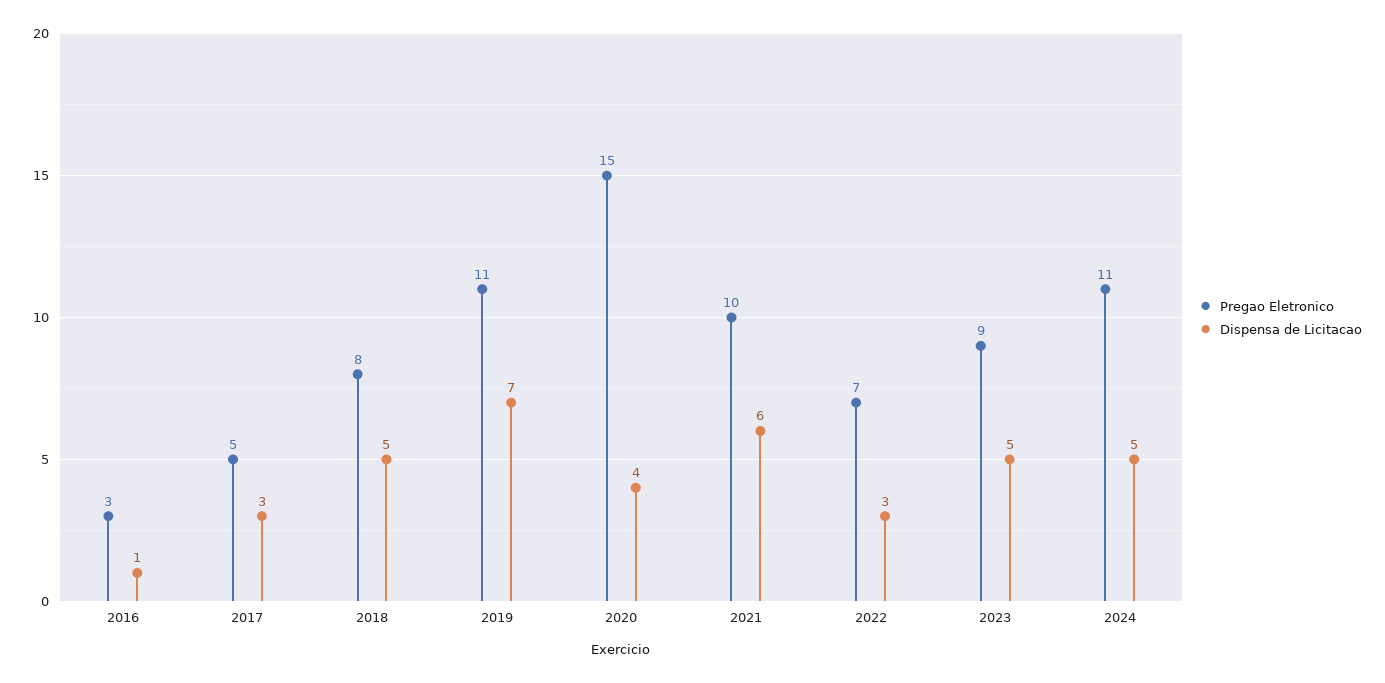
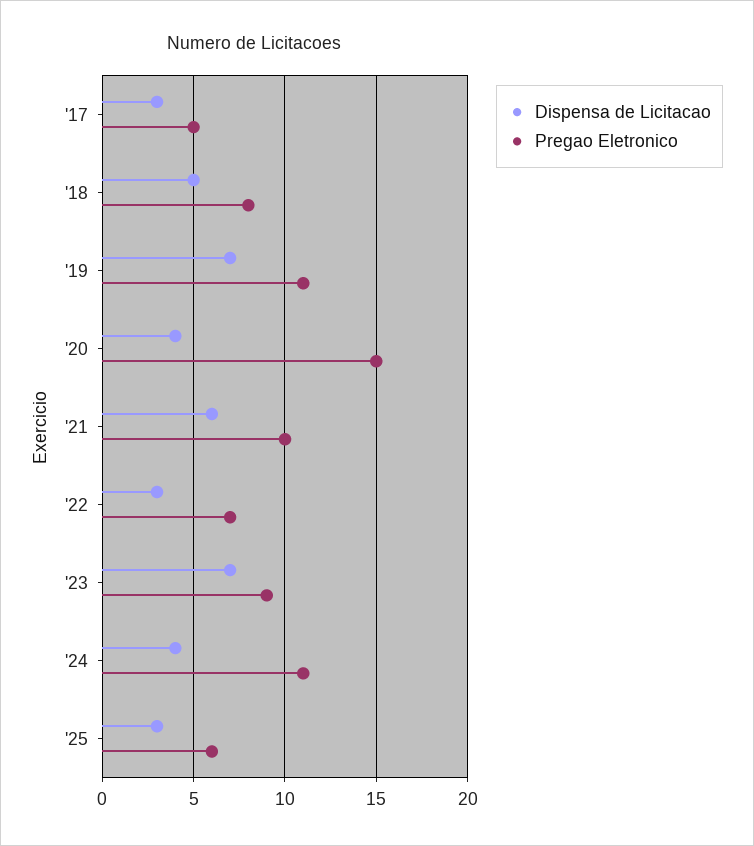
Pregao Eletronico, 2016: 3 -> none
Dispensa de Licitacao, 2016: 1 -> none
Dispensa de Licitacao, 2023: 5 -> 7
Dispensa de Licitacao, 2024: 5 -> 4
Dispensa de Licitacao, '25: none -> 3
Pregao Eletronico, '25: none -> 6

